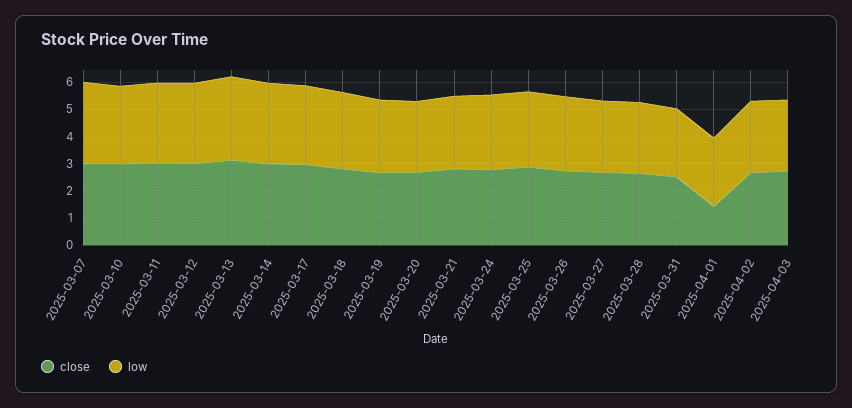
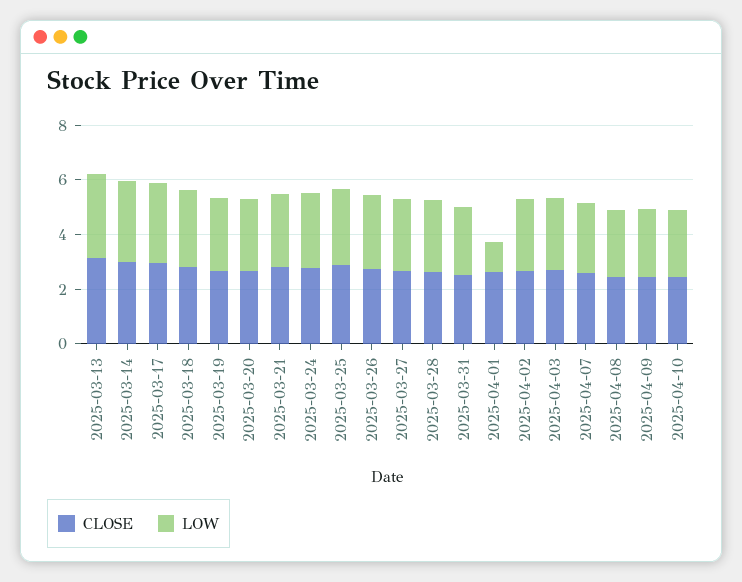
close, 2025-03-07: 3 -> none
low, 2025-03-07: 3 -> none
close, 2025-03-10: 3 -> none
low, 2025-03-10: 3 -> none
close, 2025-03-11: 3 -> none
low, 2025-03-11: 3 -> none
close, 2025-03-12: 3 -> none
low, 2025-03-12: 3 -> none
close, 2025-04-01: 1.5 -> 2.5
low, 2025-04-01: 2.5 -> 1
close, 2025-04-07: none -> 2.5
low, 2025-04-07: none -> 2.5
close, 2025-04-08: none -> 2.5
low, 2025-04-08: none -> 2.5
close, 2025-04-09: none -> 2.5
low, 2025-04-09: none -> 2.5
close, 2025-04-10: none -> 2.5
low, 2025-04-10: none -> 2.5

